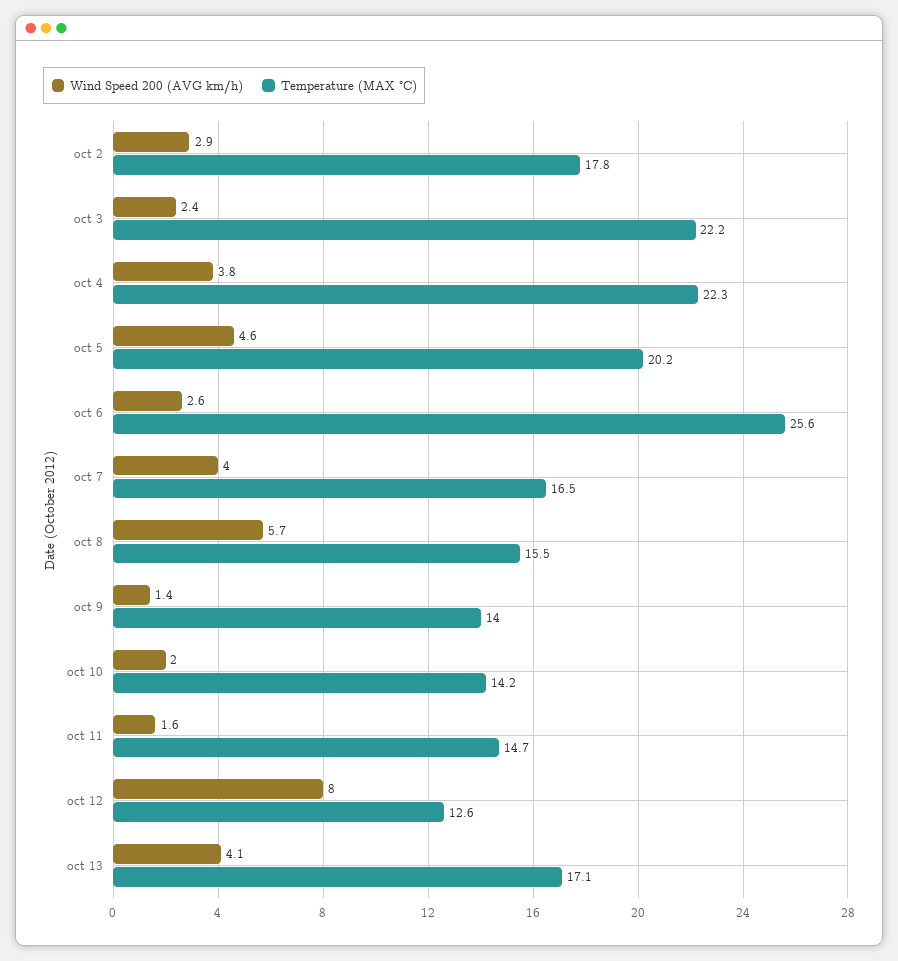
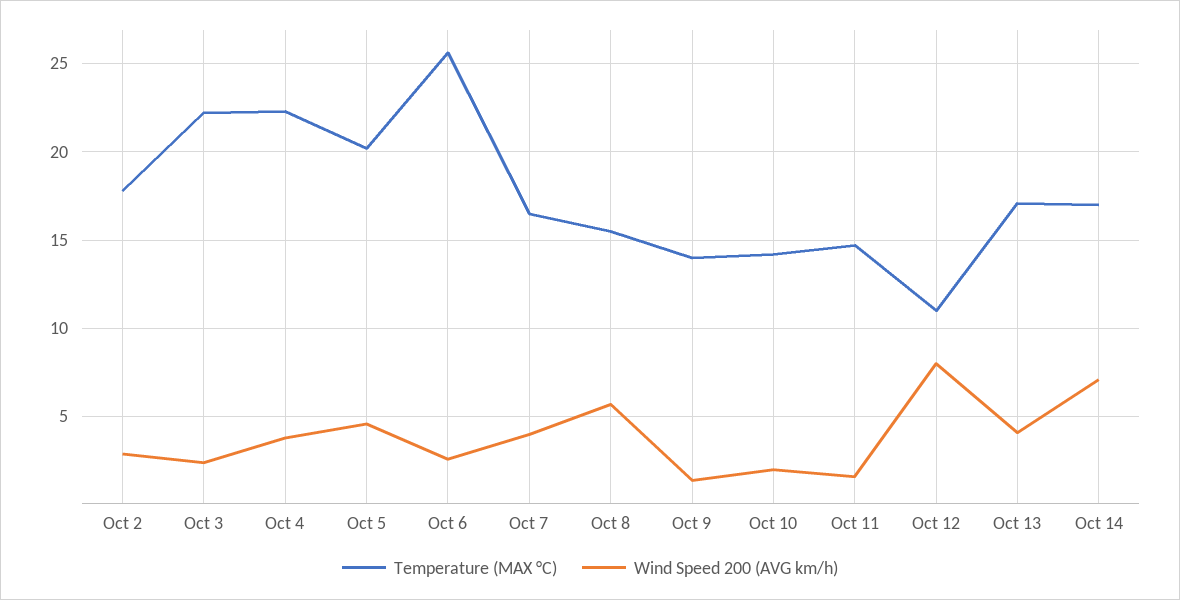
Temperature (MAX °C), oct 12: 12.6 -> 11
Temperature (MAX °C), Oct 14: none -> 17
Wind Speed 200 (AVG km/h), Oct 14: none -> 7

